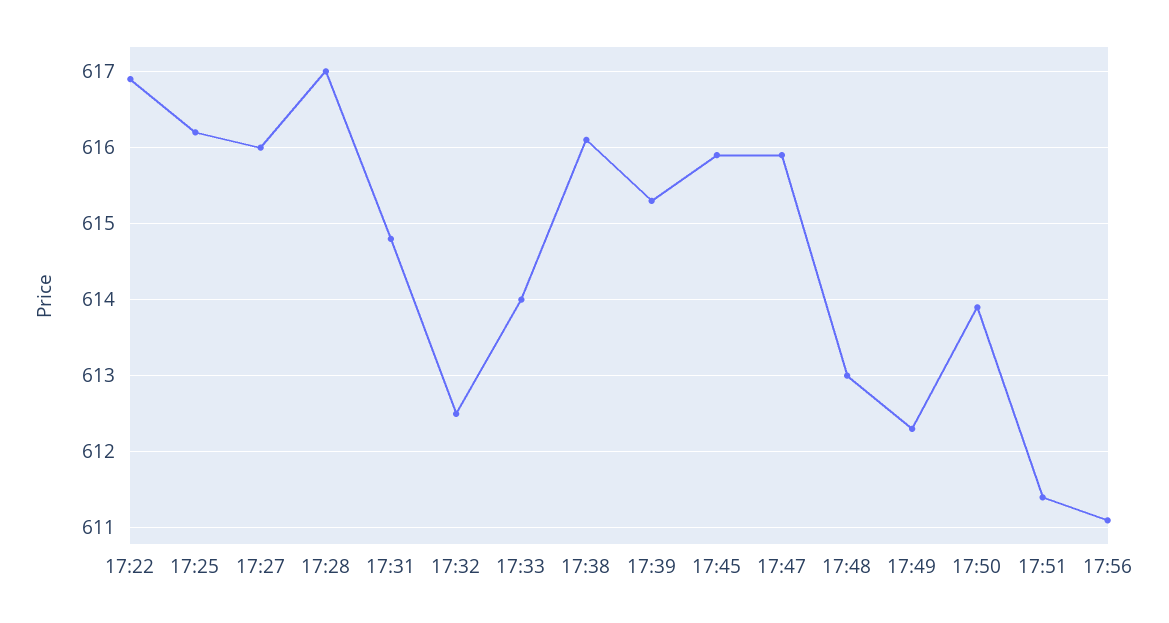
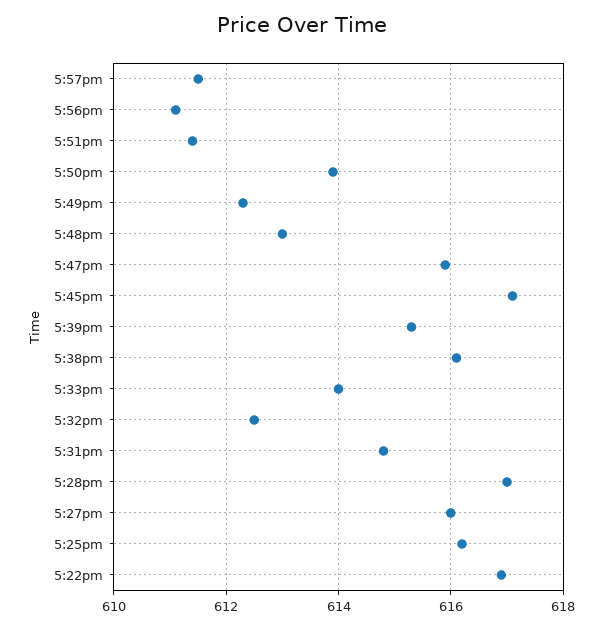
17:45: 615.9 -> 617
5:57pm: none -> 611.5

